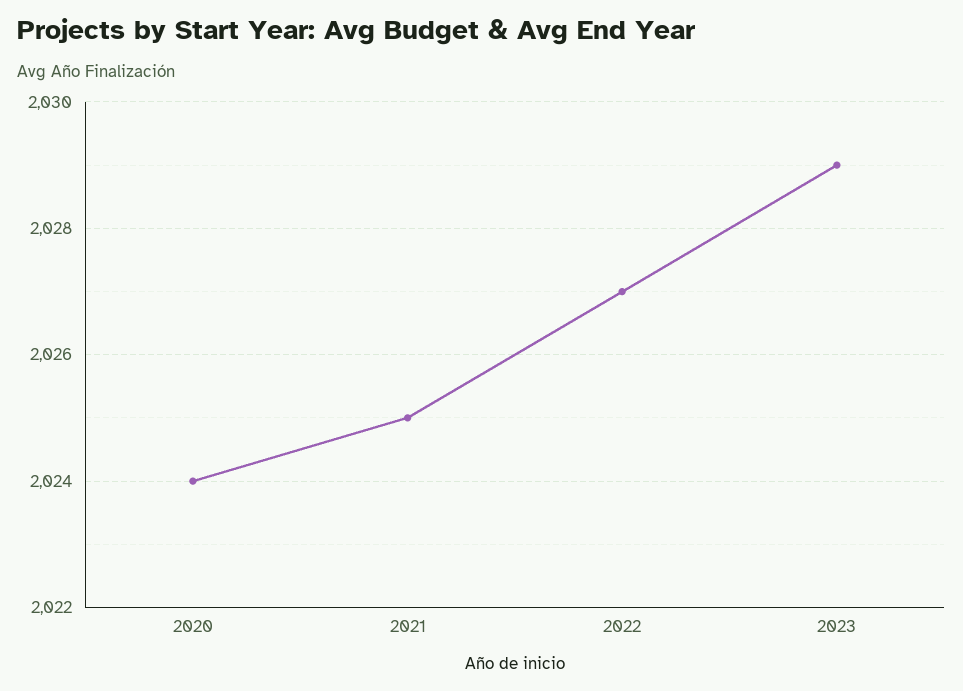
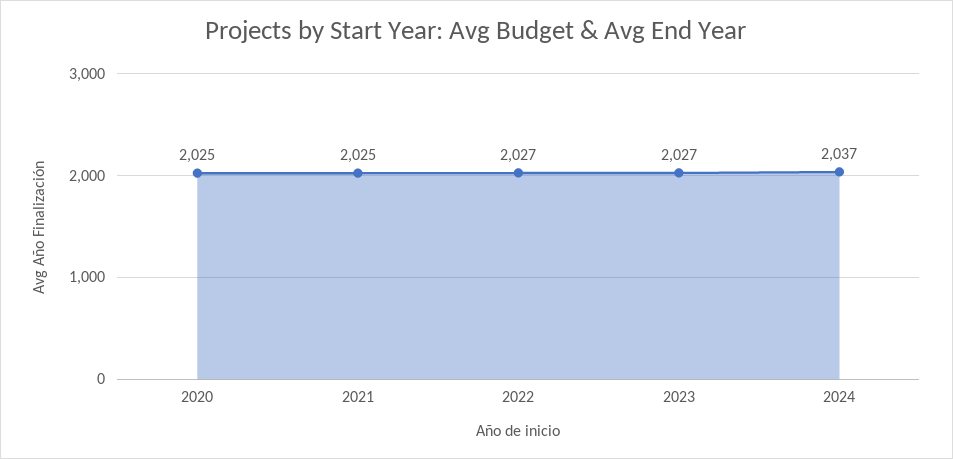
2020: 2024 -> 2025
2023: 2029 -> 2027
2024: none -> 2037

